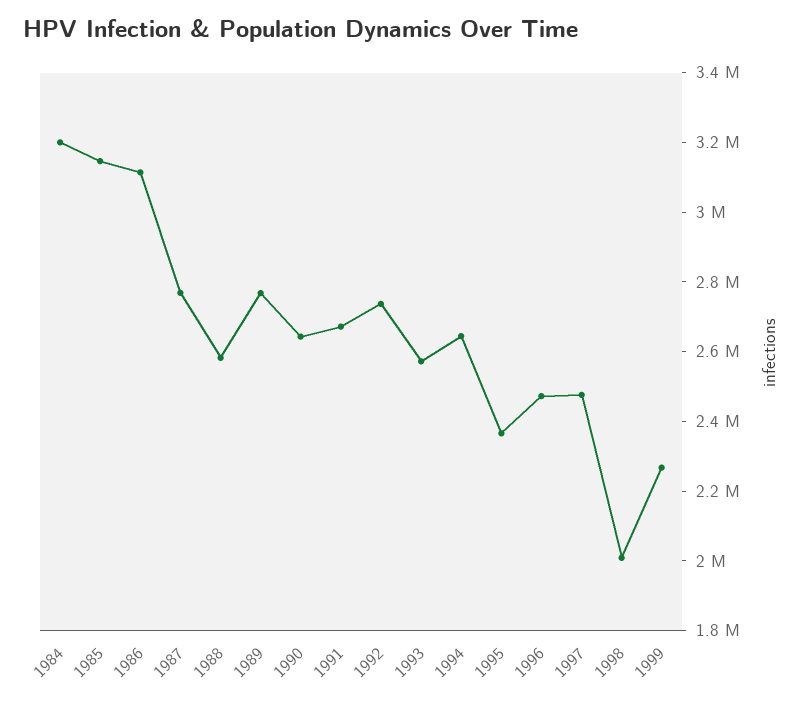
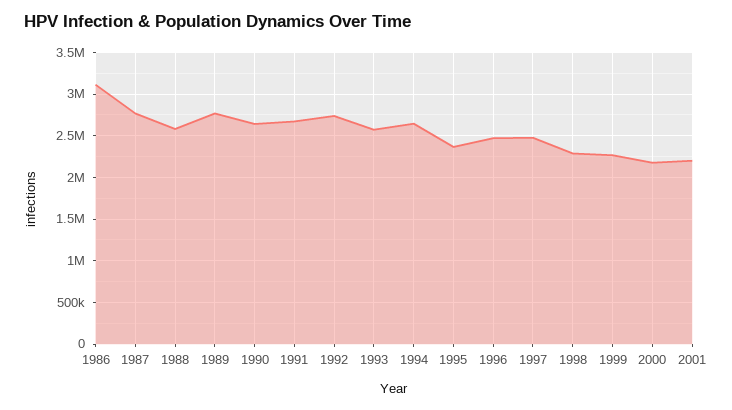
1984: 3200000 -> none
1985: 3150000 -> none
1998: 2000000 -> 2300000
2000: none -> 2200000
2001: none -> 2200000

